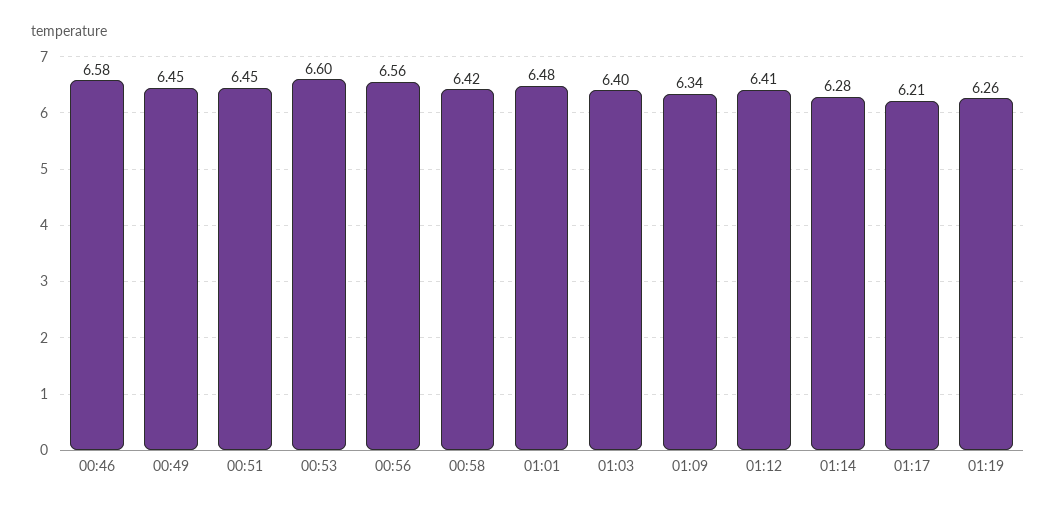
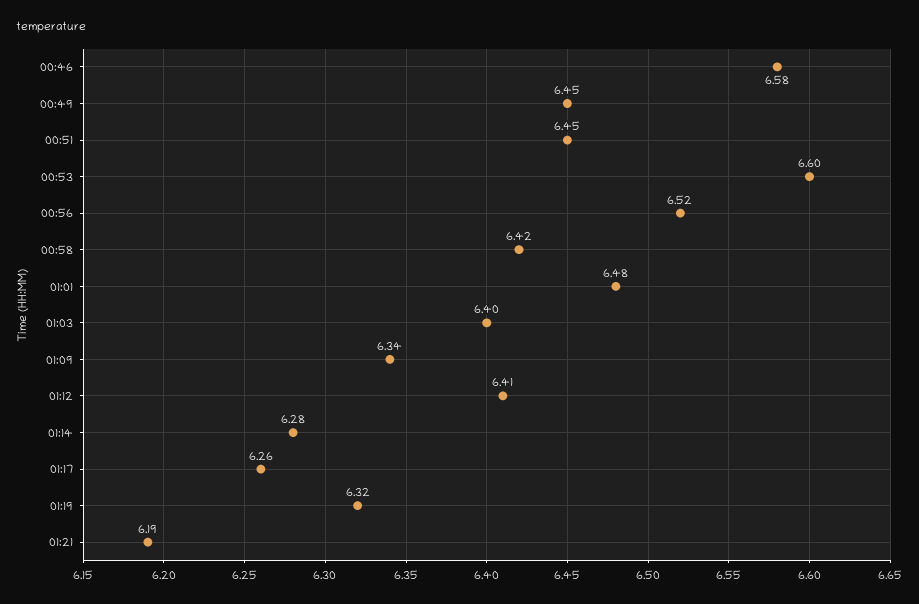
00:56: 6.56 -> 6.52
01:17: 6.21 -> 6.26
01:19: 6.26 -> 6.32
01:21: none -> 6.19

